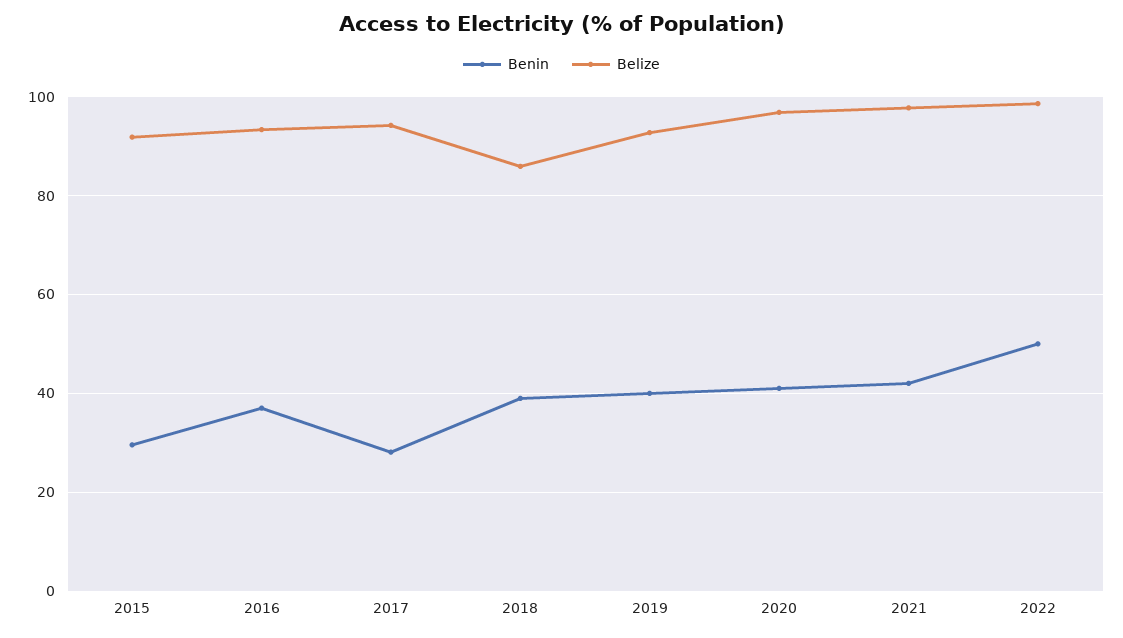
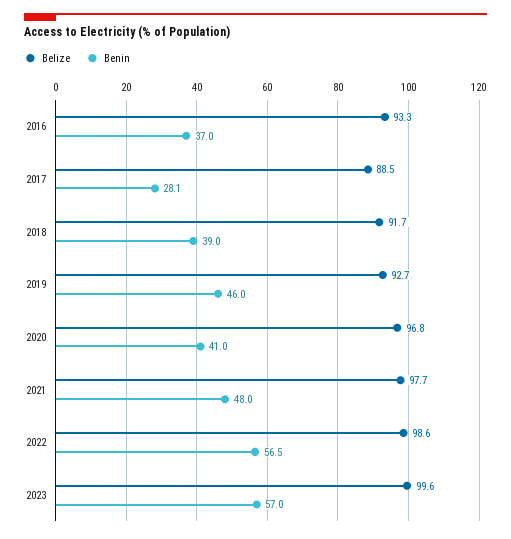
Benin, 2015: 30 -> none
Belize, 2015: 92 -> none
Belize, 2017: 94 -> 88.5
Belize, 2018: 86 -> 91.7
Benin, 2019: 40 -> 46
Benin, 2021: 42 -> 48
Benin, 2022: 50 -> 56.5
Belize, 2023: none -> 99.6
Benin, 2023: none -> 57

